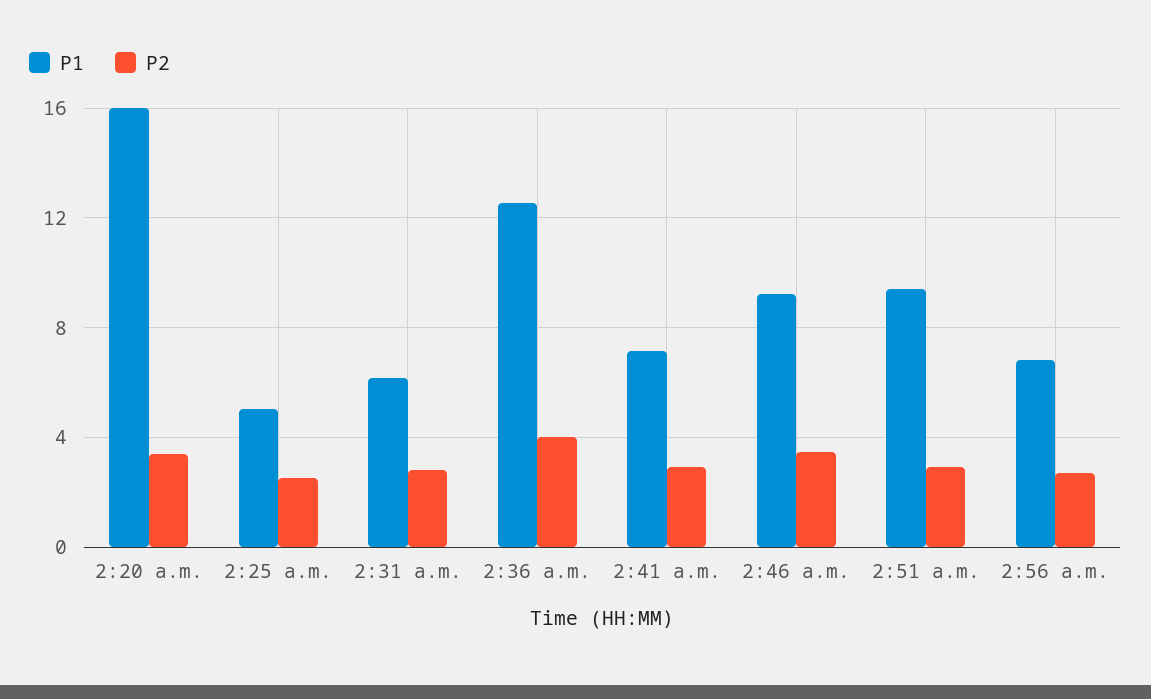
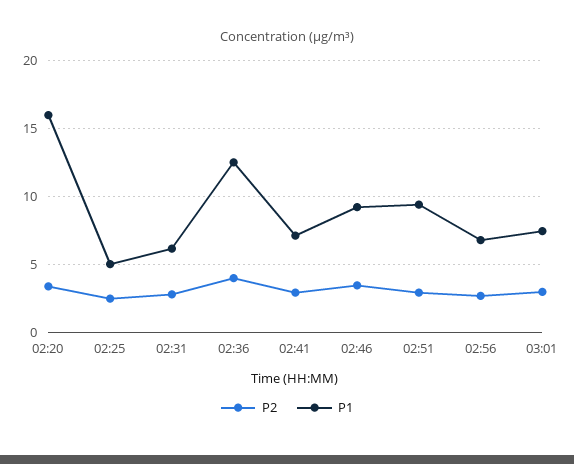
P2, 03:01: none -> 3
P1, 03:01: none -> 7.5

